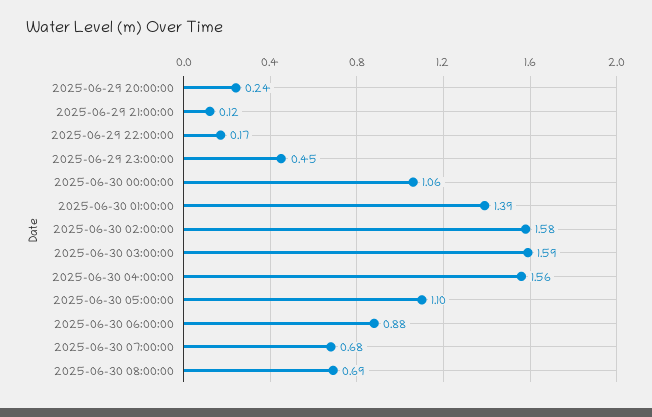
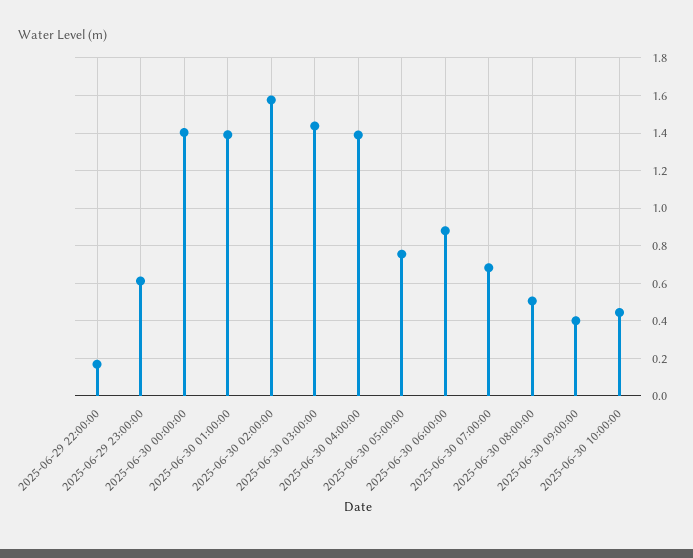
2025-06-29 20:00:00: 0.24 -> none
2025-06-29 21:00:00: 0.12 -> none
2025-06-29 23:00:00: 0.45 -> 0.6
2025-06-30 00:00:00: 1.06 -> 1.4
2025-06-30 03:00:00: 1.59 -> 1.45
2025-06-30 04:00:00: 1.56 -> 1.4
2025-06-30 05:00:00: 1.1 -> 0.75
2025-06-30 08:00:00: 0.69 -> 0.5
2025-06-30 09:00:00: none -> 0.4
2025-06-30 10:00:00: none -> 0.45

